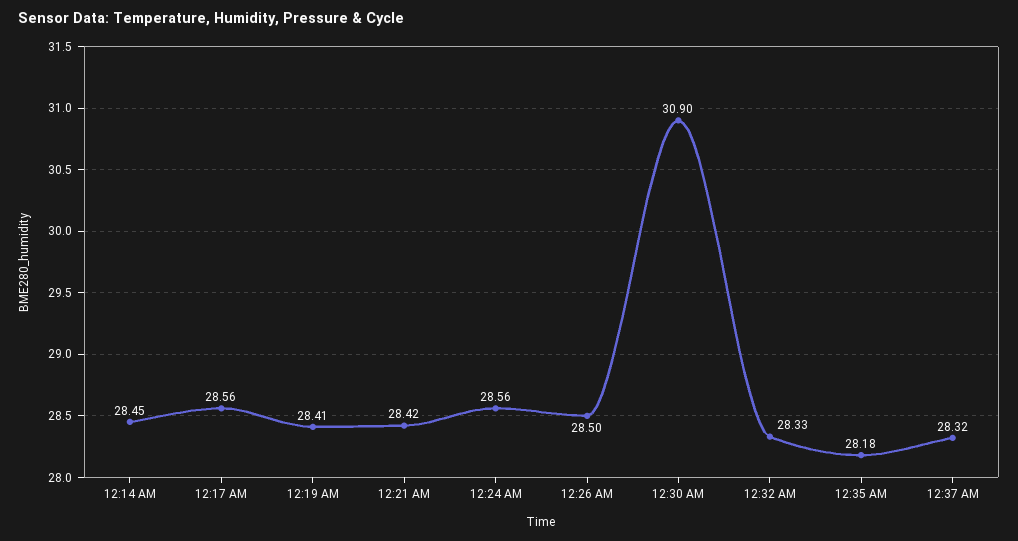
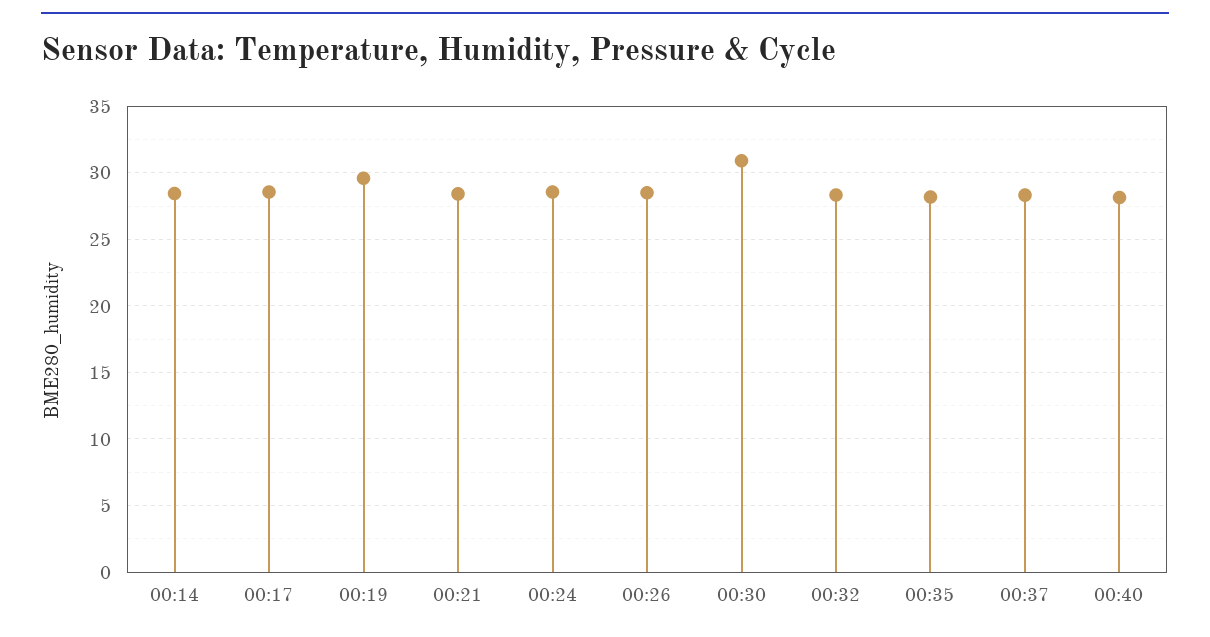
12:19 AM: 28.41 -> 29.5
00:40: none -> 28

